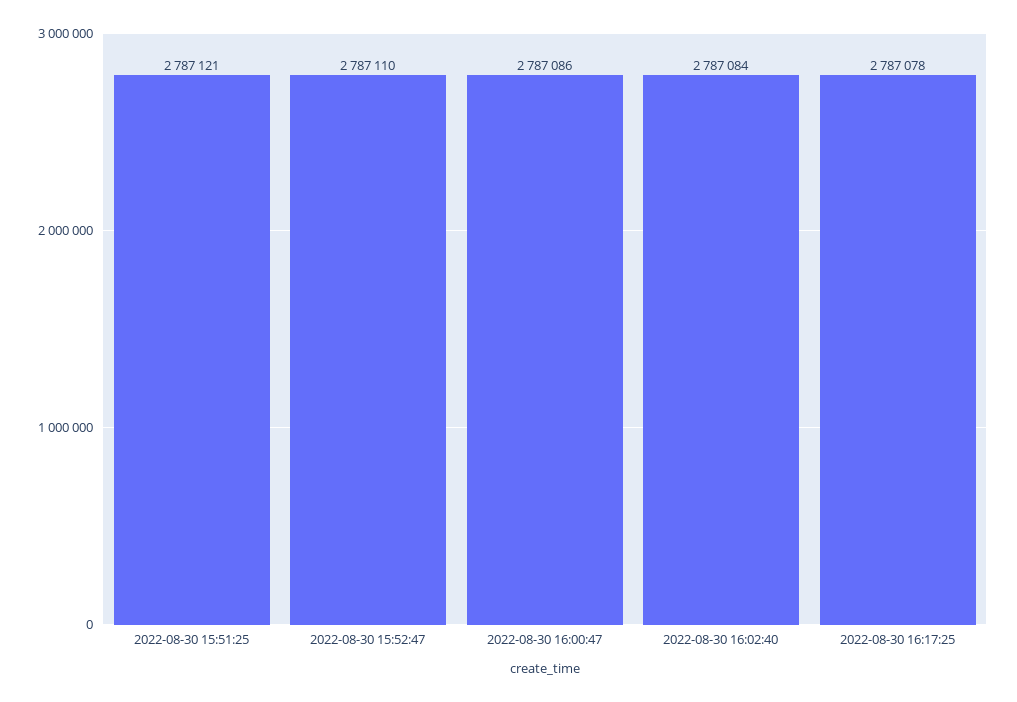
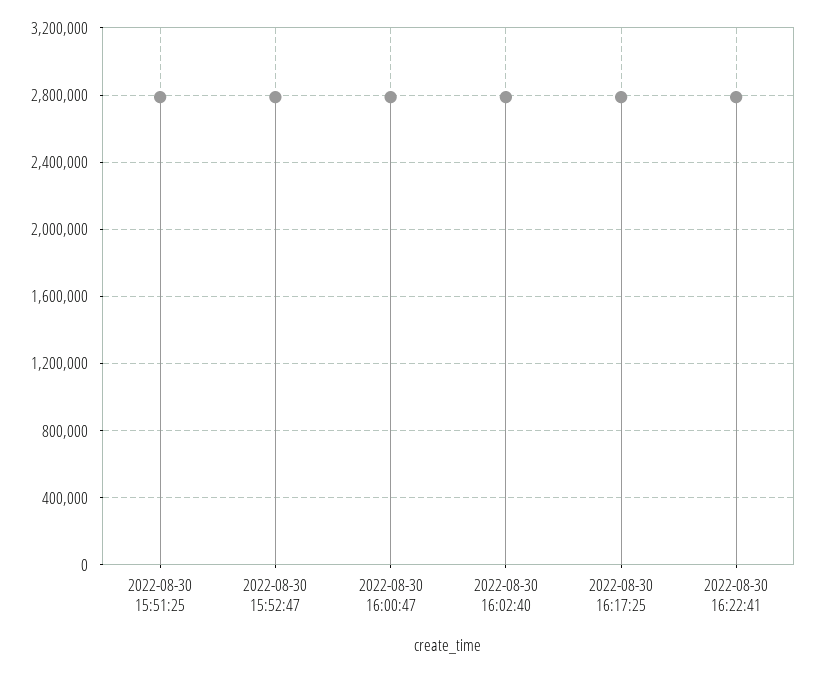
2022-08-30 16:22:41: none -> 2800000

